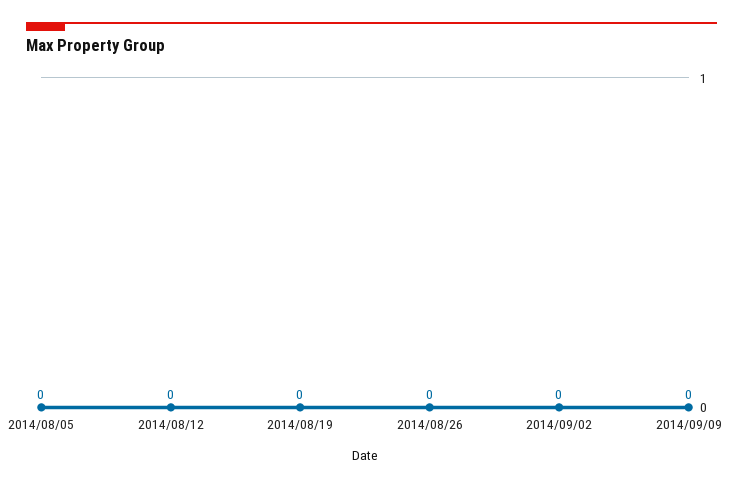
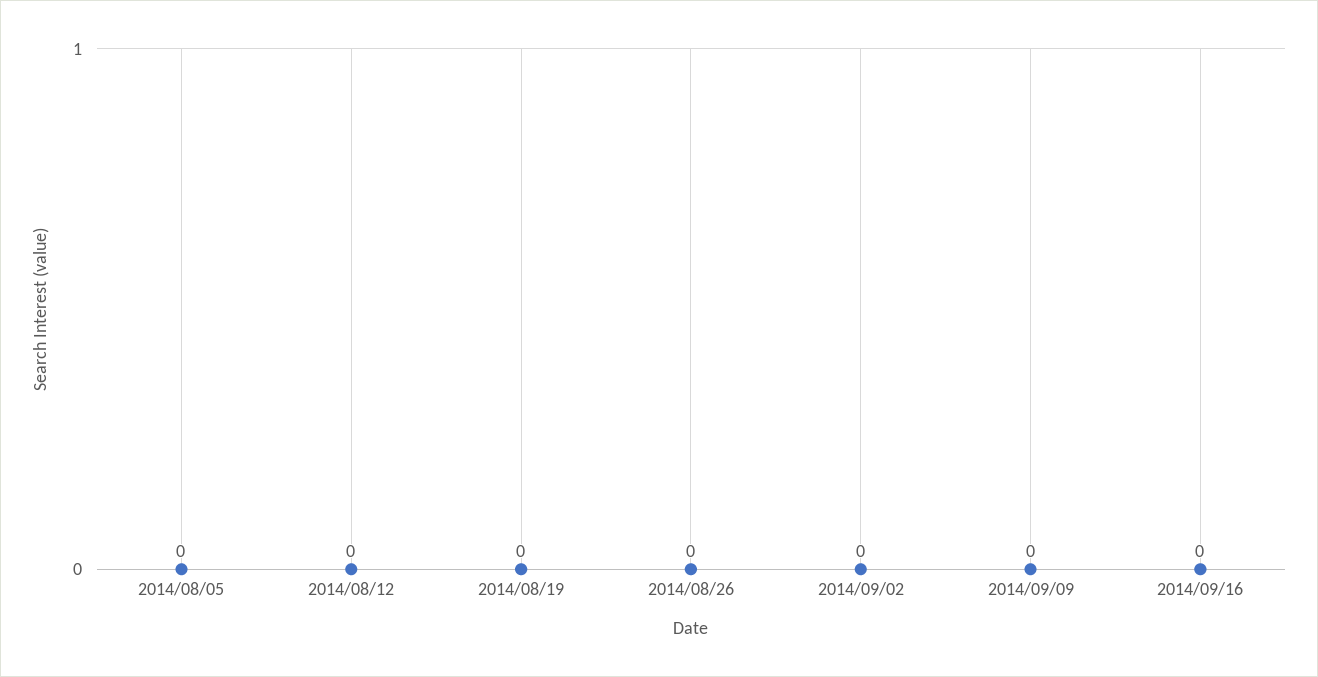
2014/09/16: none -> 0

